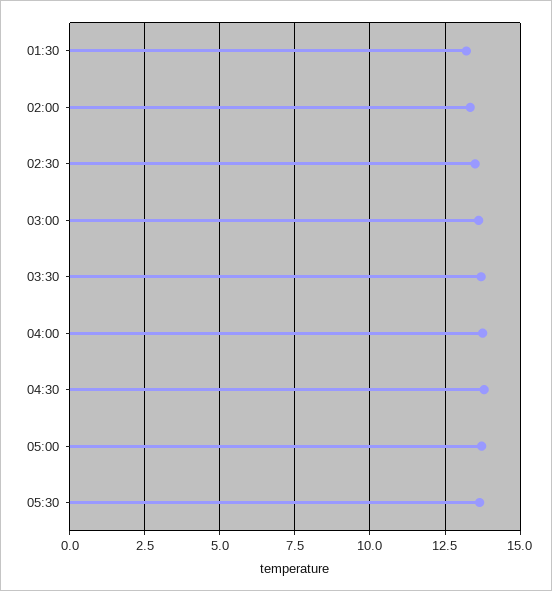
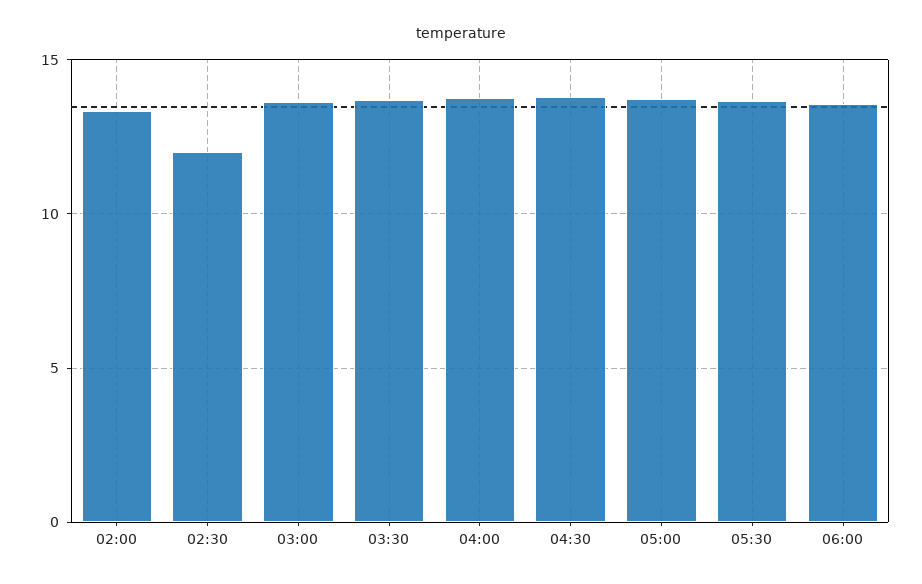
01:30: 13.25 -> none
02:30: 13.5 -> 12
06:00: none -> 13.5

